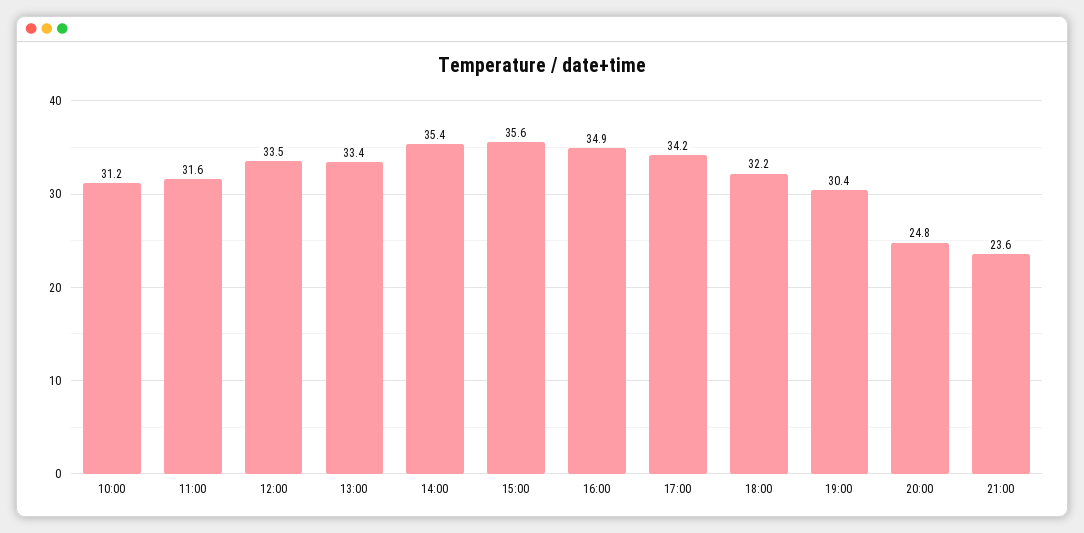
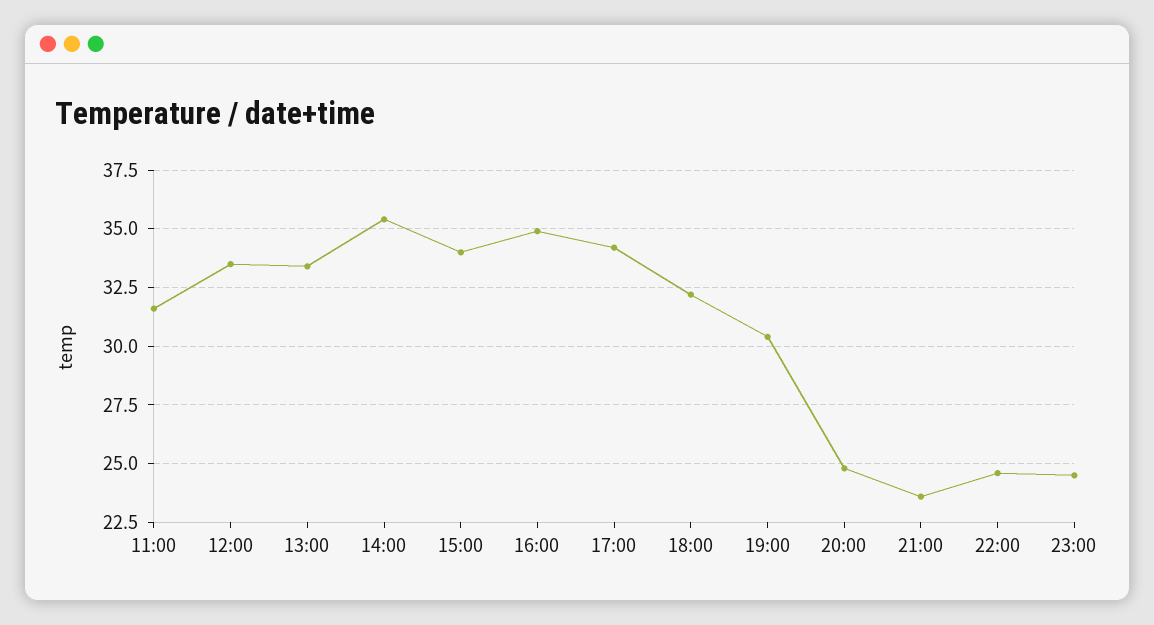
10:00: 31.2 -> none
15:00: 35.6 -> 34
22:00: none -> 24.5
23:00: none -> 24.5

